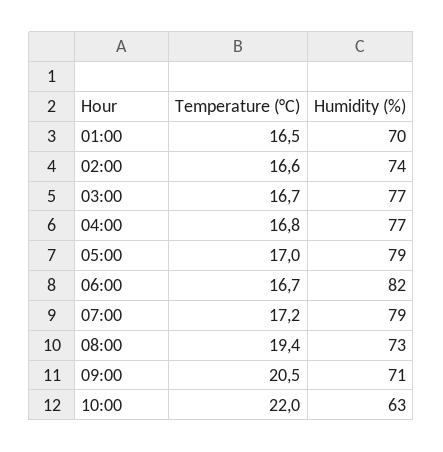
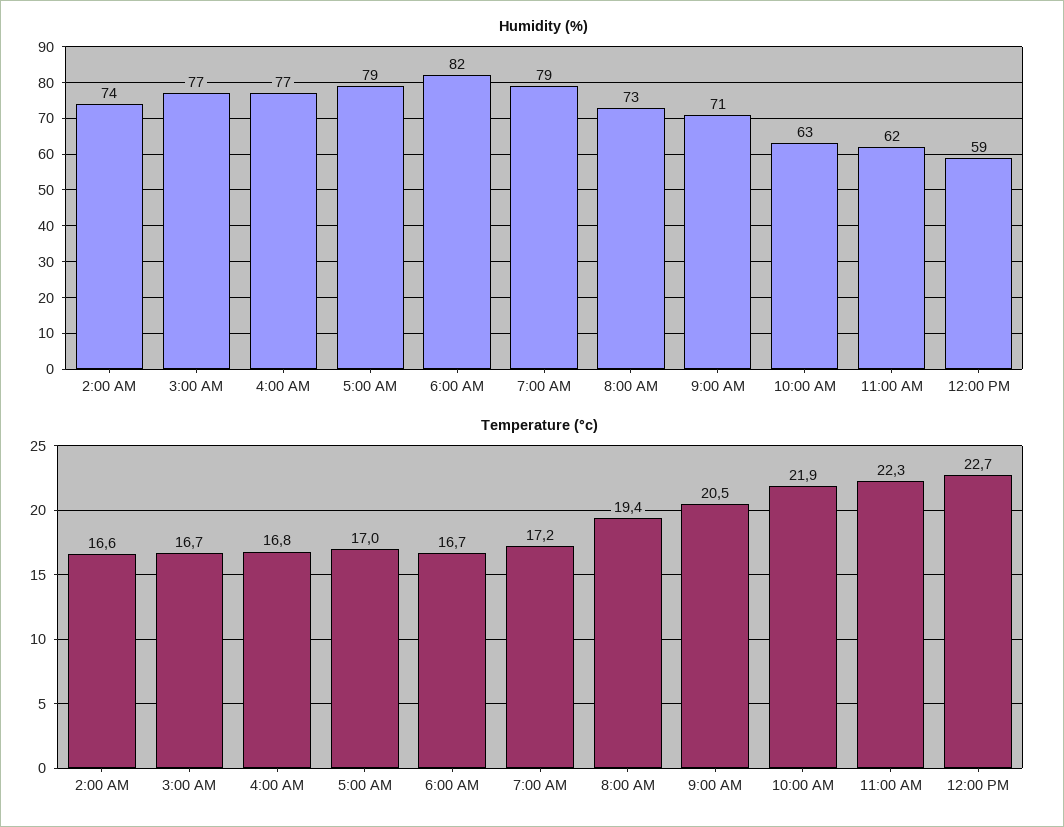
Temperature (°C), 01:00: 16.5 -> none
Humidity (%), 01:00: 70 -> none
Temperature (°C), 10:00: 22 -> 21.9
Humidity (%), 11:00 AM: none -> 62
Humidity (%), 12:00 PM: none -> 59
Temperature (°C), 11:00 AM: none -> 22.3
Temperature (°C), 12:00 PM: none -> 22.7

